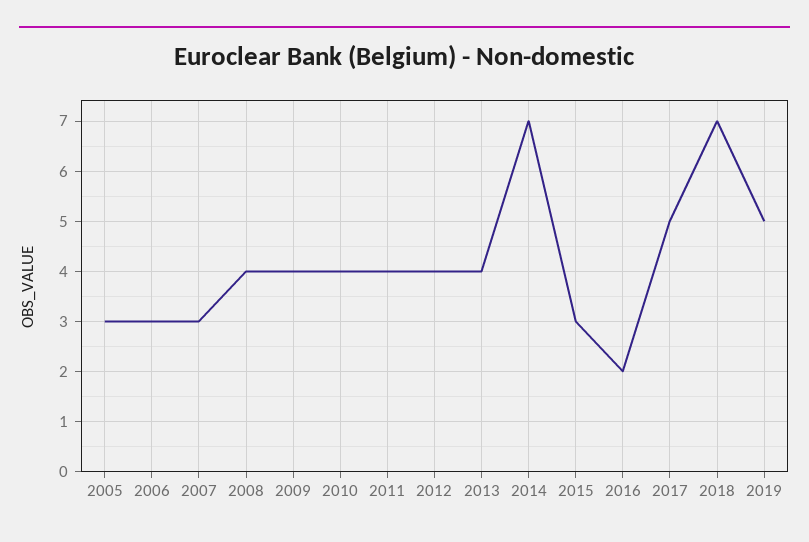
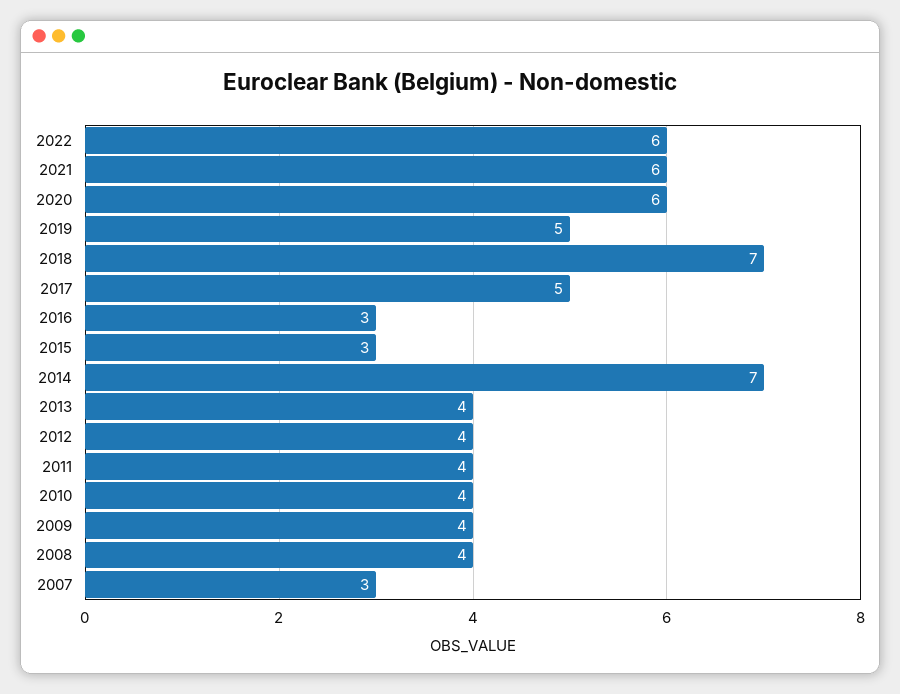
2005: 3 -> none
2006: 3 -> none
2016: 2 -> 3
2022: none -> 6
2021: none -> 6
2020: none -> 6

